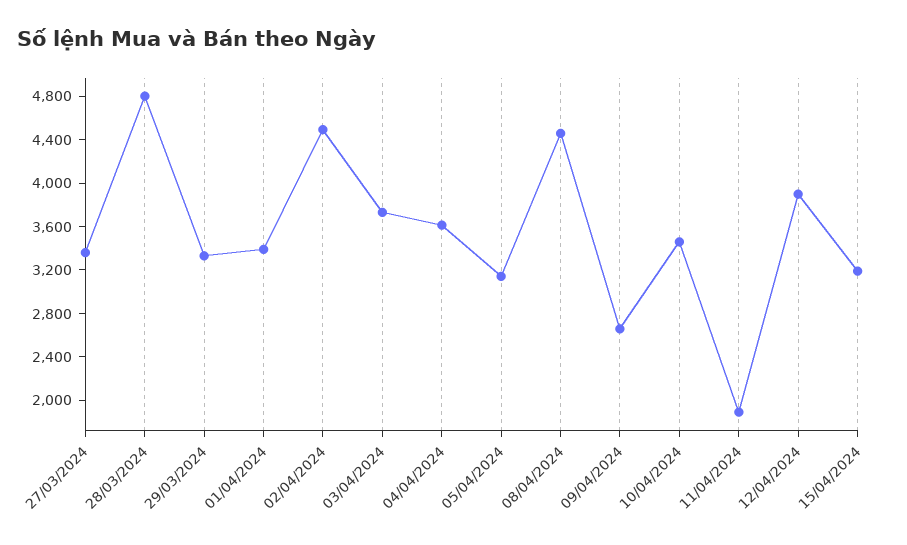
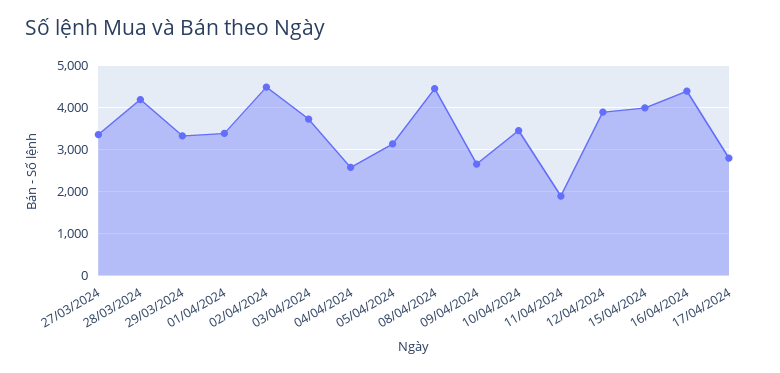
28/03/2024: 4800 -> 4200
04/04/2024: 3600 -> 2600
15/04/2024: 3200 -> 4000
16/04/2024: none -> 4400
17/04/2024: none -> 2800

